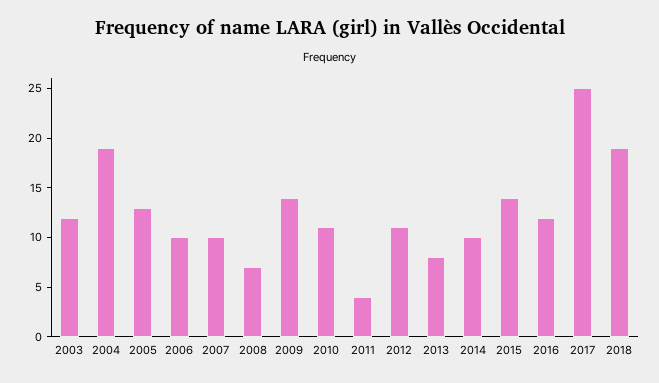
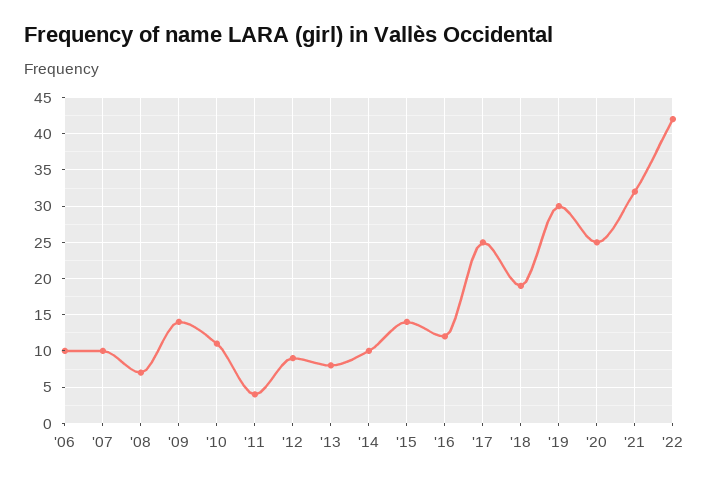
2003: 12 -> none
2004: 19 -> none
2005: 13 -> none
2012: 11 -> 9
'19: none -> 30
'20: none -> 25
'21: none -> 32
'22: none -> 42

